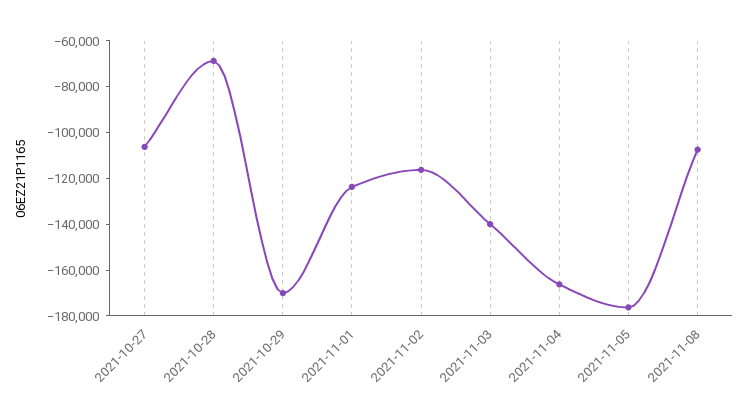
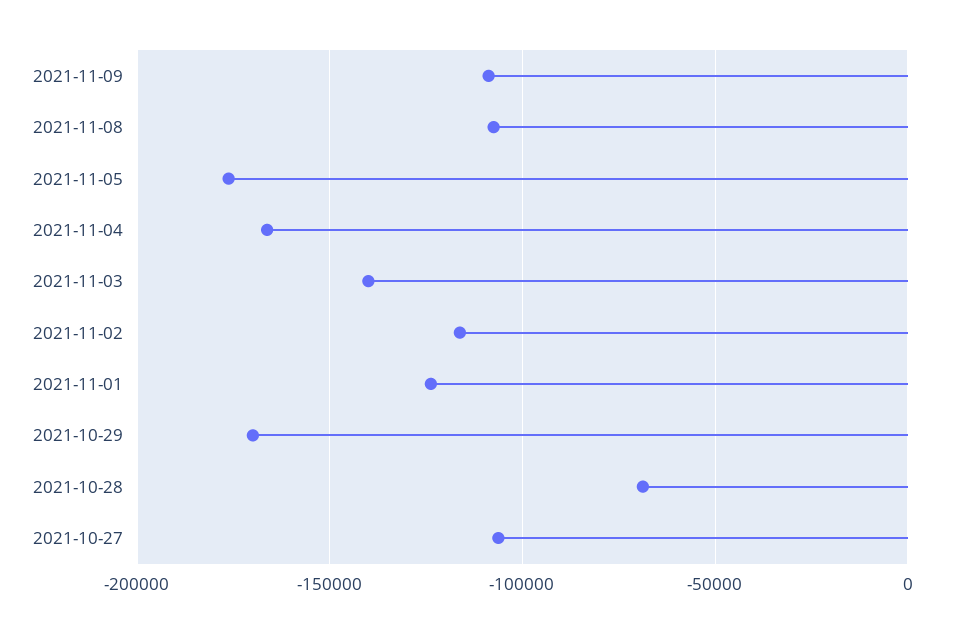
2021-11-09: none -> -110000

